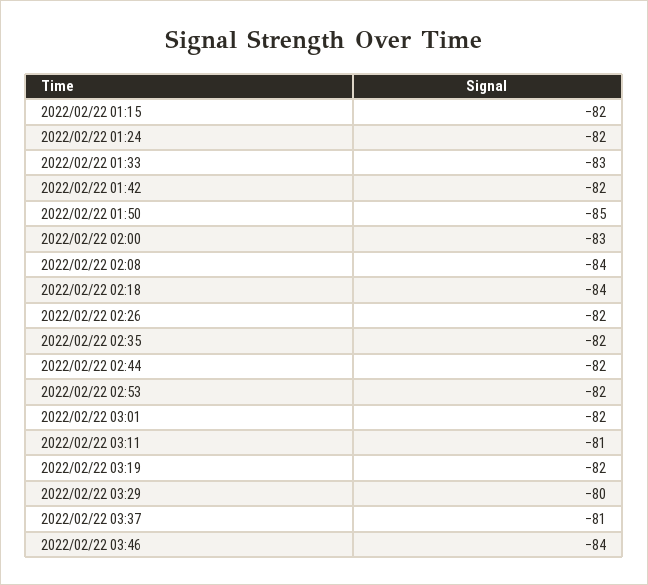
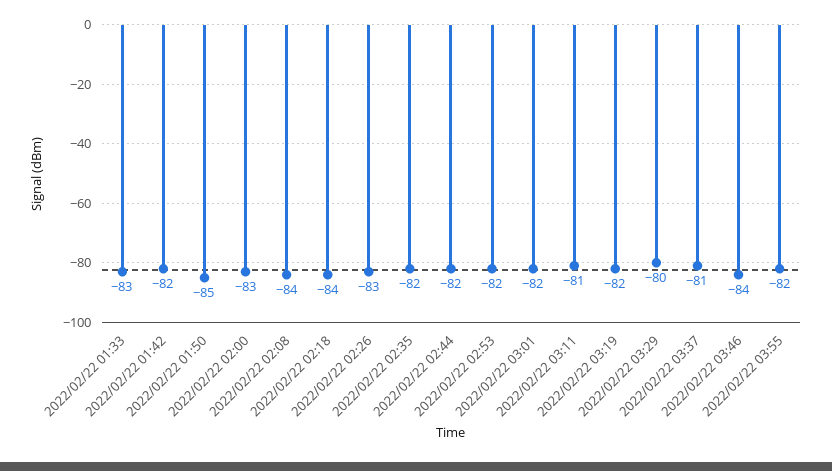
2022/02/22 01:15: -82 -> none
2022/02/22 01:24: -82 -> none
2022/02/22 02:26: -82 -> -83
2022/02/22 03:55: none -> -82

